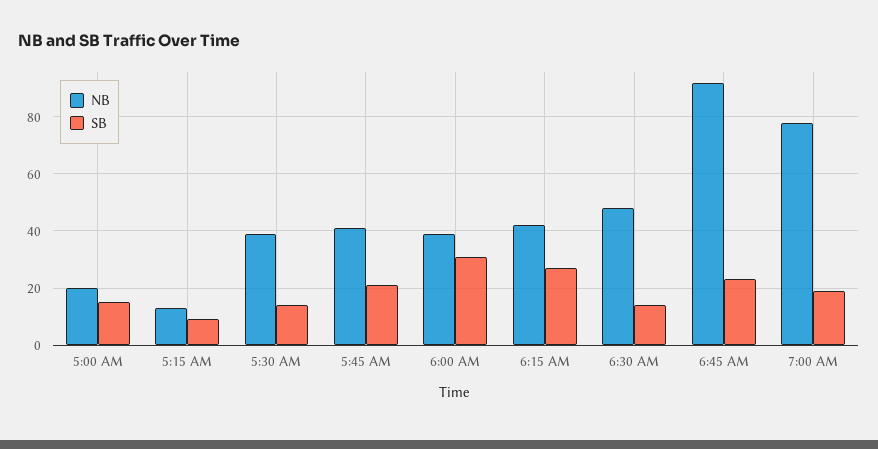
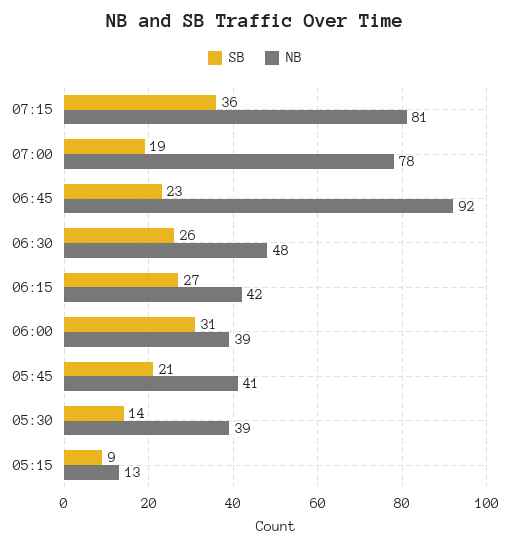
NB, 5:00 AM: 20 -> none
SB, 5:00 AM: 15 -> none
SB, 6:30 AM: 15 -> 26
SB, 07:15: none -> 36
NB, 07:15: none -> 81

